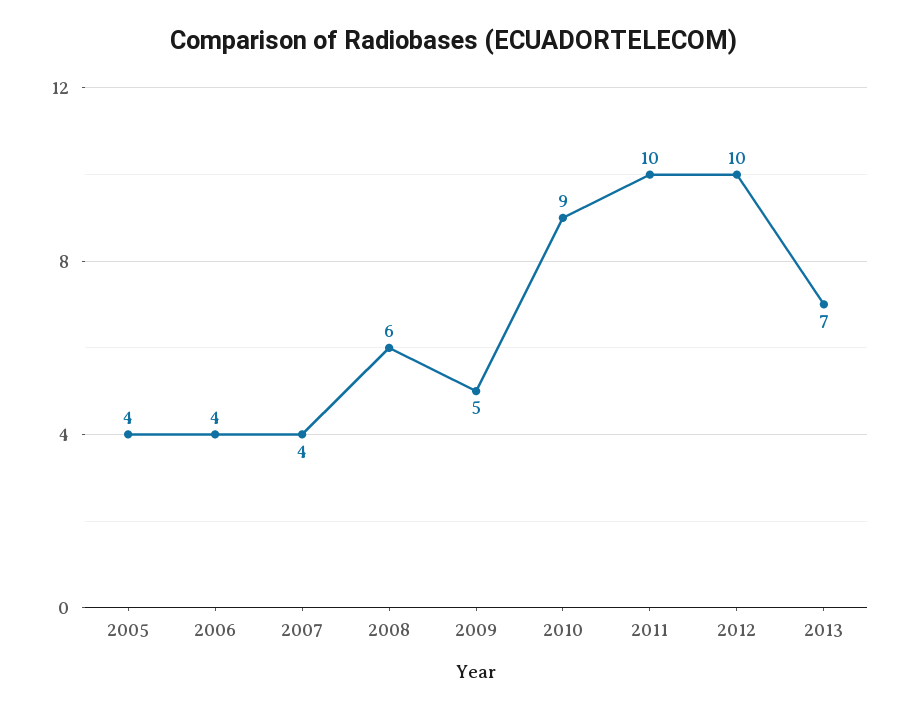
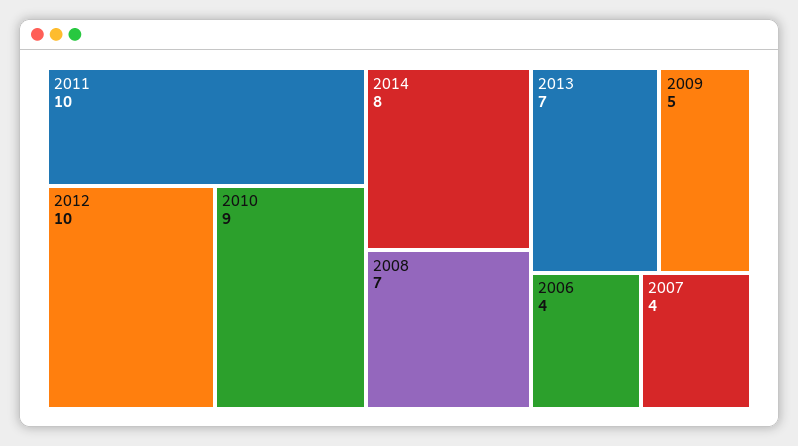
2005: 4 -> none
2008: 6 -> 7
2014: none -> 8

